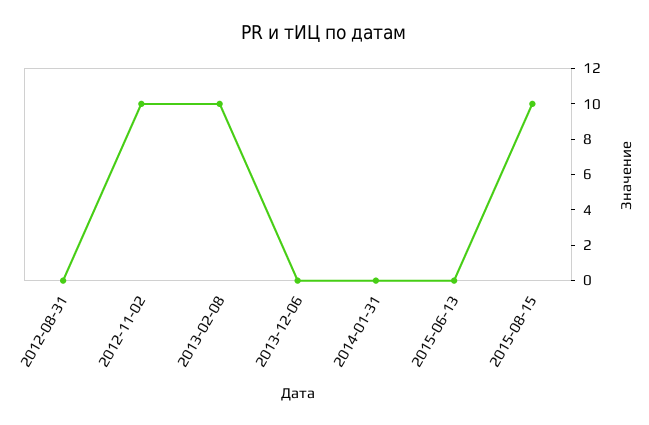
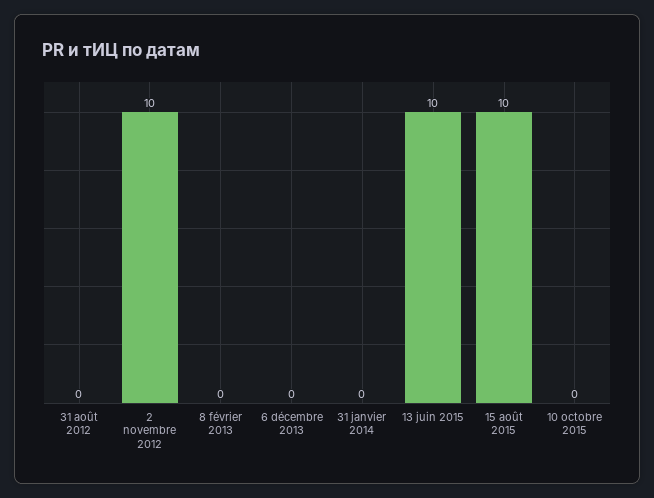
2013-02-08: 10 -> 0
2015-06-13: 0 -> 10
10 octobre 2015: none -> 0

